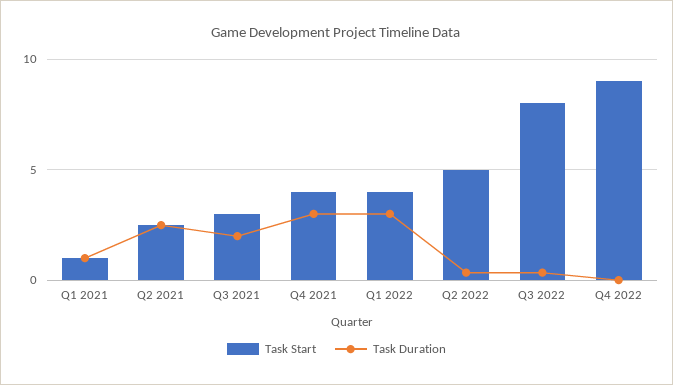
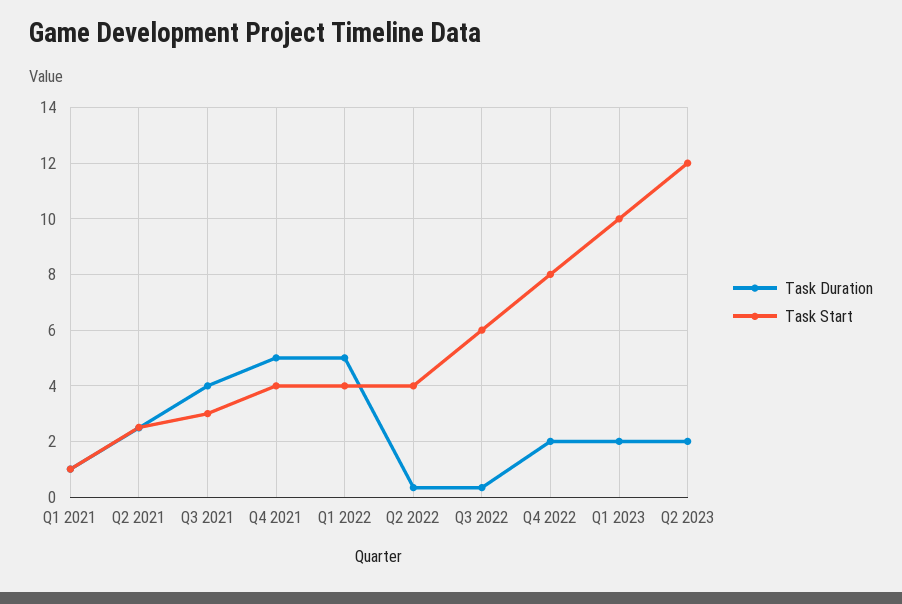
Task Duration, Q3 2021: 2 -> 4
Task Duration, Q4 2021: 3 -> 5
Task Duration, Q1 2022: 3 -> 5
Task Start, Q2 2022: 5 -> 4
Task Start, Q3 2022: 8 -> 6
Task Start, Q4 2022: 9 -> 8
Task Duration, Q4 2022: 0 -> 2
Task Duration, Q1 2023: none -> 2
Task Start, Q1 2023: none -> 10
Task Duration, Q2 2023: none -> 2
Task Start, Q2 2023: none -> 12

